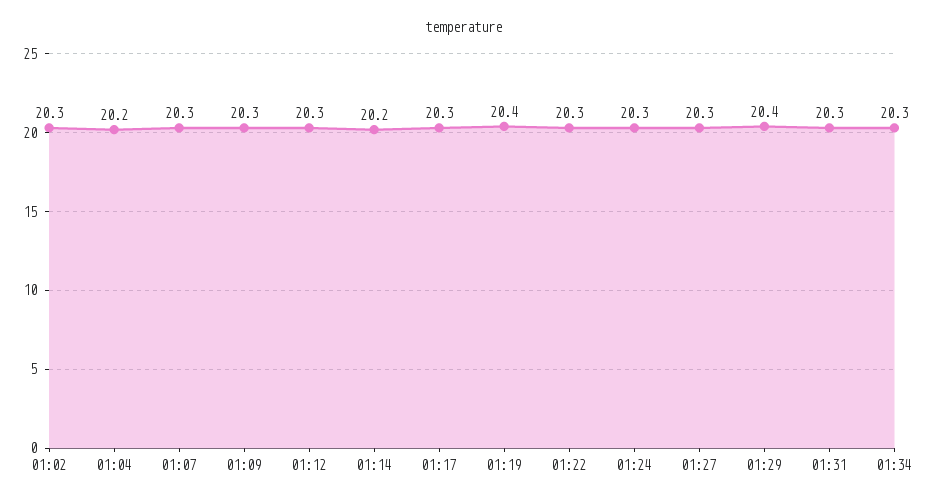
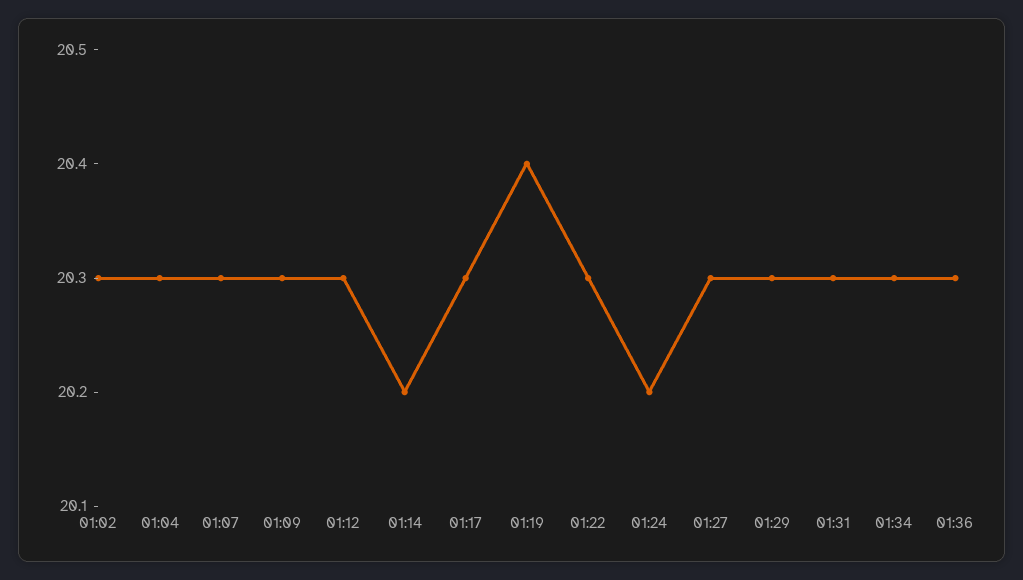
01:04: 20.2 -> 20.3
01:24: 20.3 -> 20.2
01:29: 20.4 -> 20.3
01:36: none -> 20.3

